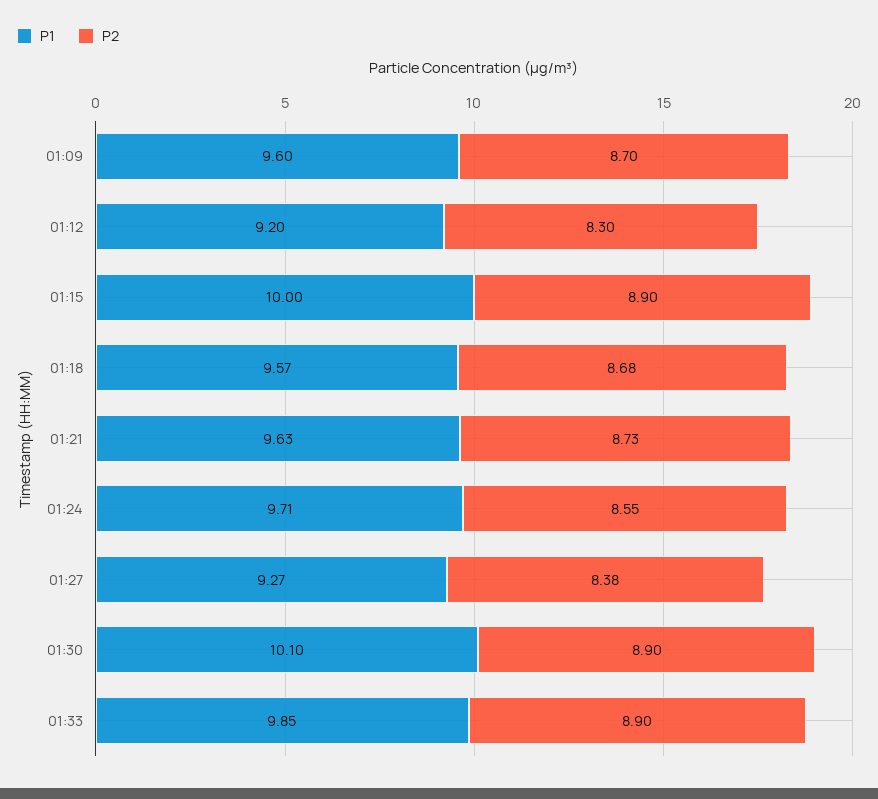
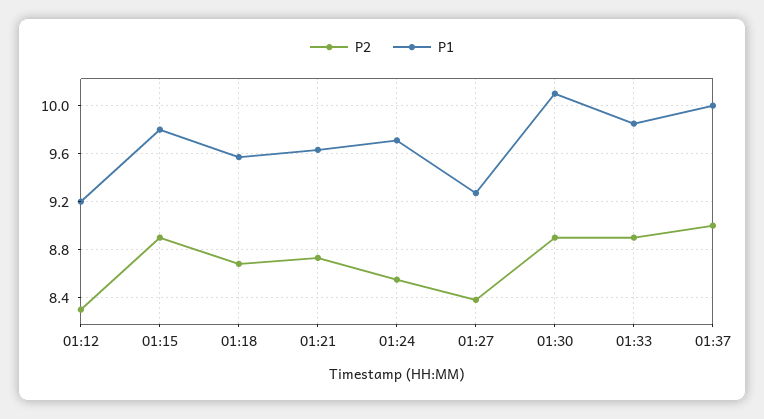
P1, 01:09: 9.6 -> none
P2, 01:09: 8.7 -> none
P1, 01:15: 10 -> 9.8
P2, 01:37: none -> 9
P1, 01:37: none -> 10

